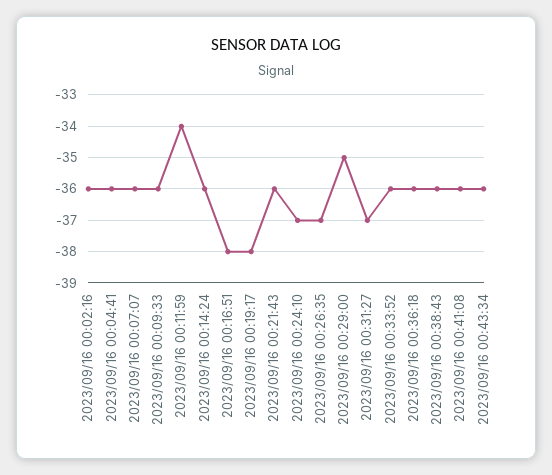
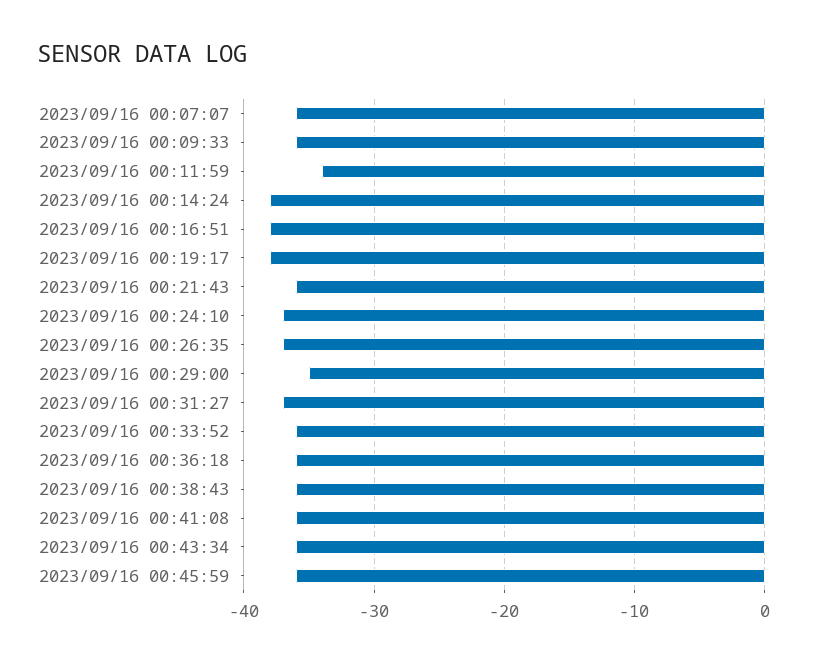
2023/09/16 00:02:16: -36 -> none
2023/09/16 00:04:41: -36 -> none
2023/09/16 00:14:24: -36 -> -38
2023/09/16 00:45:59: none -> -36

